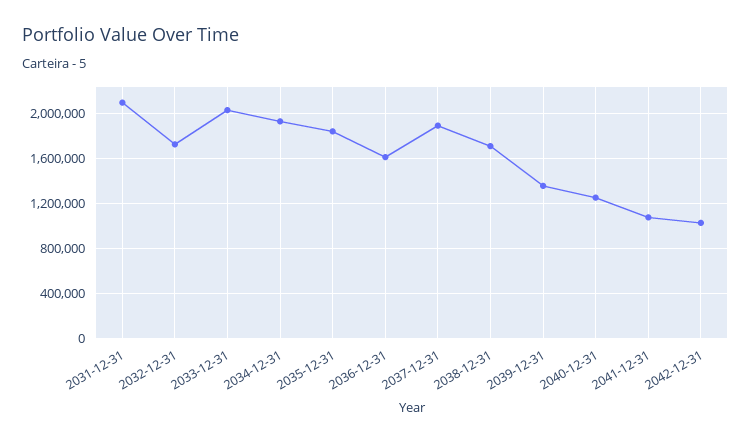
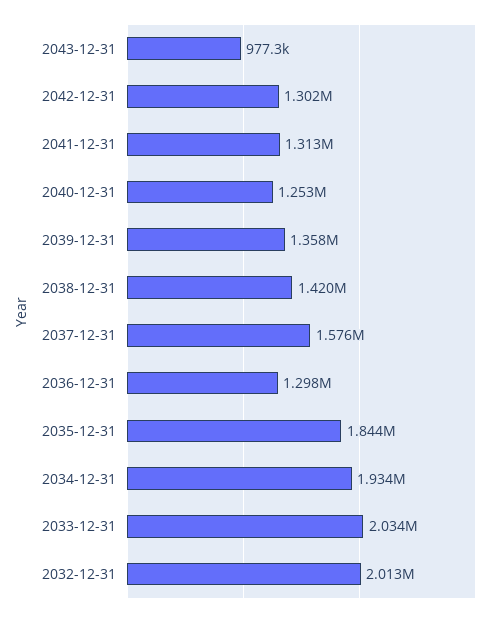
2031-12-31: 2100000 -> none
2032-12-31: 1700000 -> 2013000
2036-12-31: 1600000 -> 1298000
2037-12-31: 1900000 -> 1576000
2038-12-31: 1700000 -> 1420000
2041-12-31: 1100000 -> 1313000
2042-12-31: 1000000 -> 1302000
2043-12-31: none -> 977300

